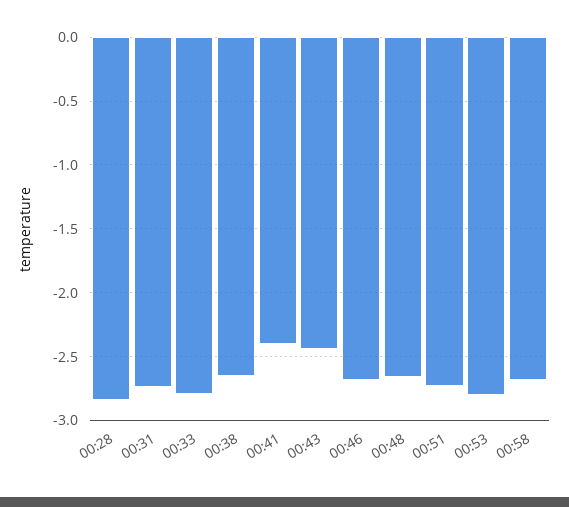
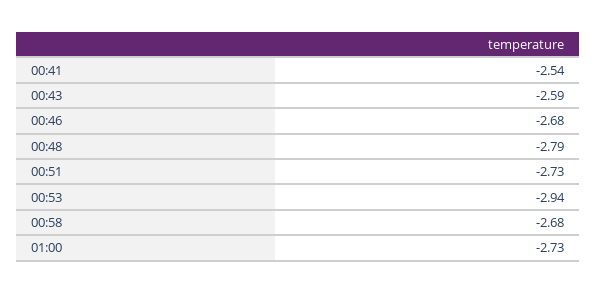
00:28: -2.85 -> none
00:31: -2.75 -> none
00:33: -2.8 -> none
00:38: -2.65 -> none
00:41: -2.4 -> -2.54
00:43: -2.45 -> -2.59
00:48: -2.65 -> -2.79
00:53: -2.8 -> -2.94
01:00: none -> -2.73

